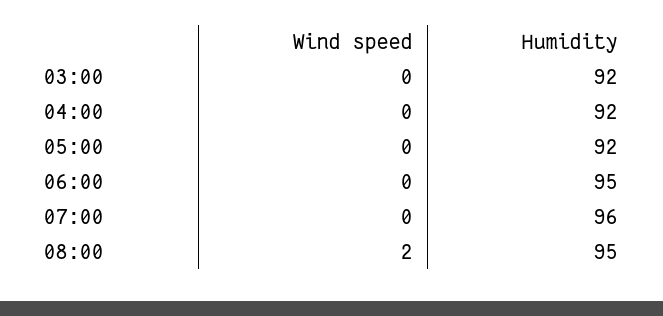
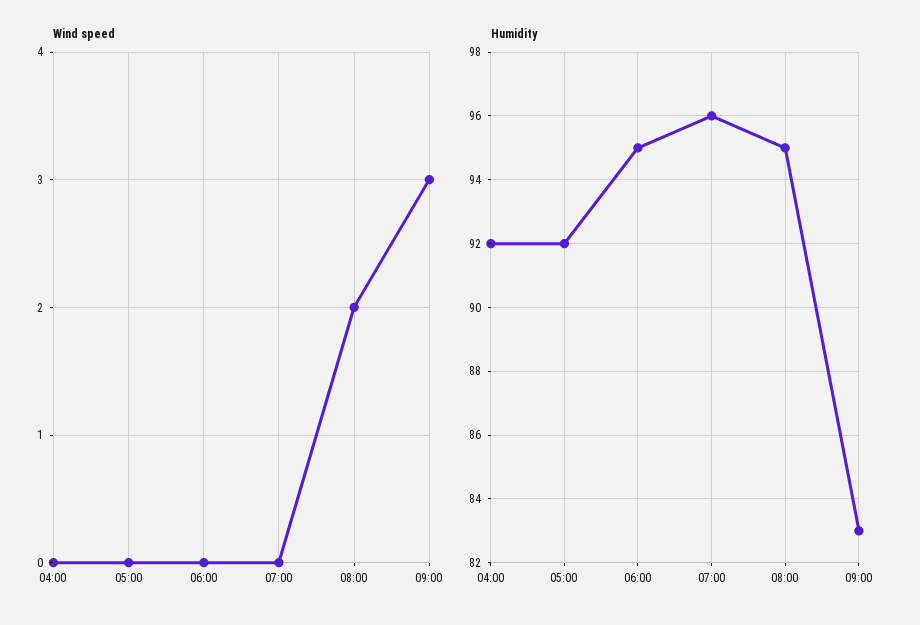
Wind speed, 03:00: 0 -> none
Humidity, 03:00: 92 -> none
Wind speed, 09:00: none -> 3
Humidity, 09:00: none -> 83

